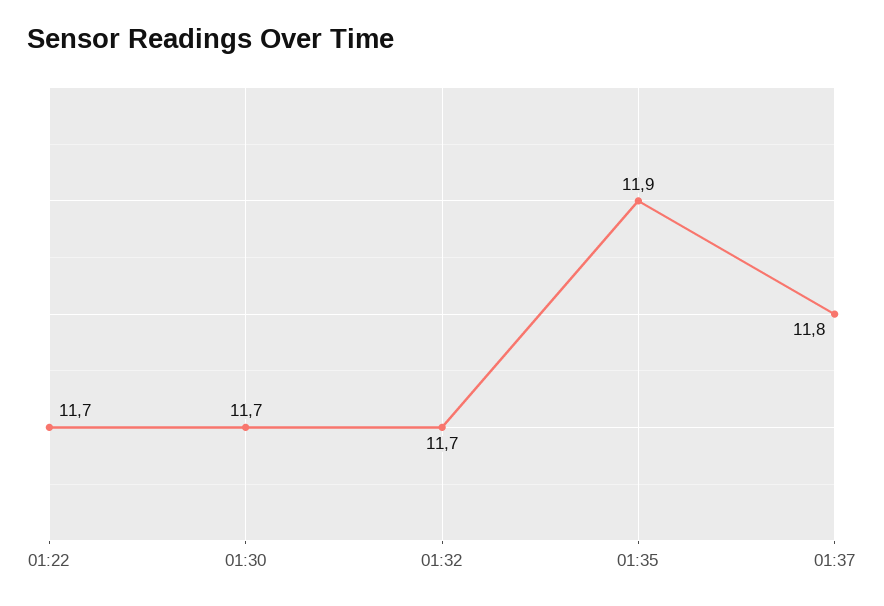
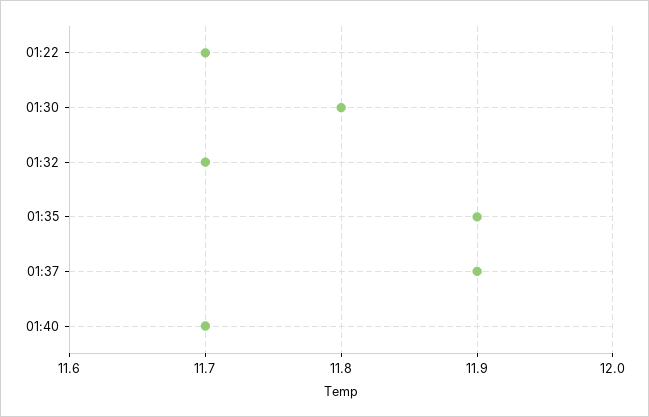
01:30: 11.7 -> 11.8
01:37: 11.8 -> 11.9
01:40: none -> 11.7

